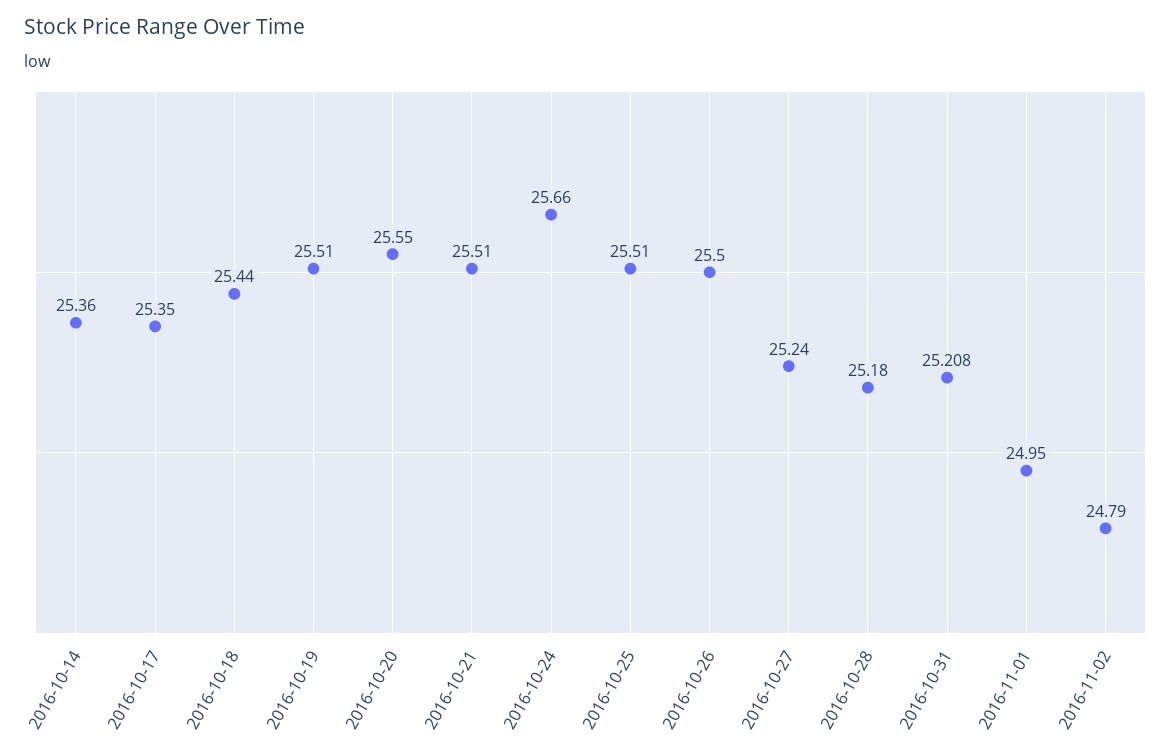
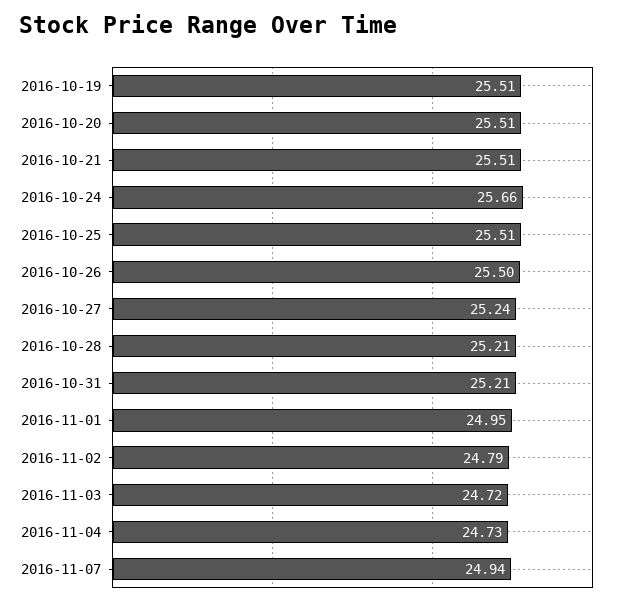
2016-10-14: 25.36 -> none
2016-10-17: 25.35 -> none
2016-10-18: 25.44 -> none
2016-10-20: 25.55 -> 25.51
2016-10-28: 25.18 -> 25.21
2016-11-03: none -> 24.72
2016-11-04: none -> 24.73
2016-11-07: none -> 24.94

